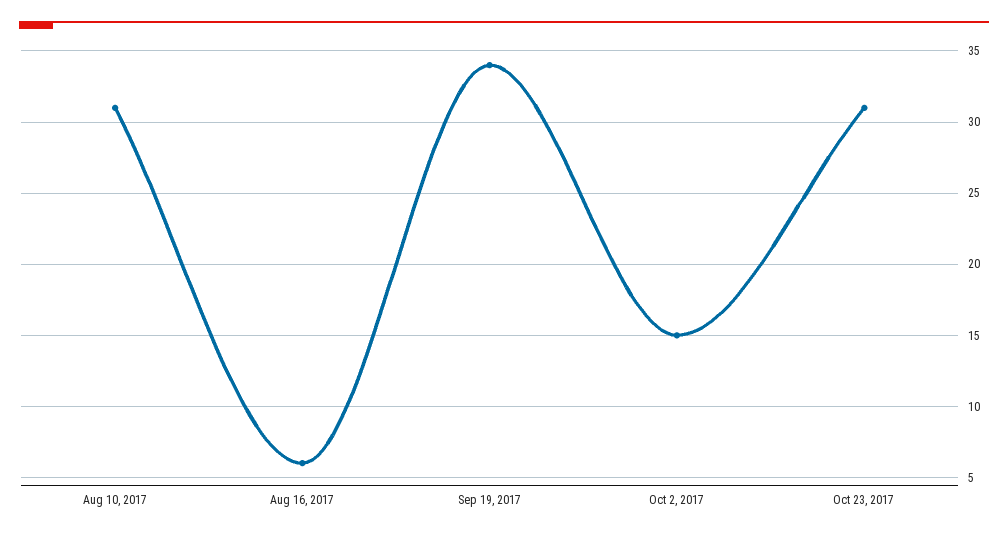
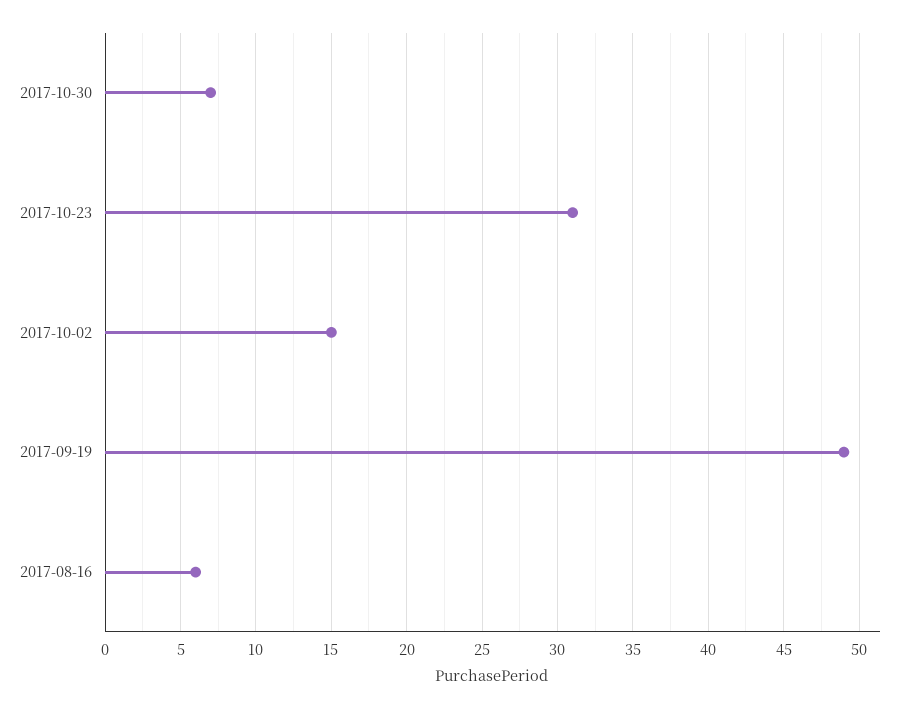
Aug 10, 2017: 31 -> none
Sep 19, 2017: 34 -> 49
2017-10-30: none -> 7

